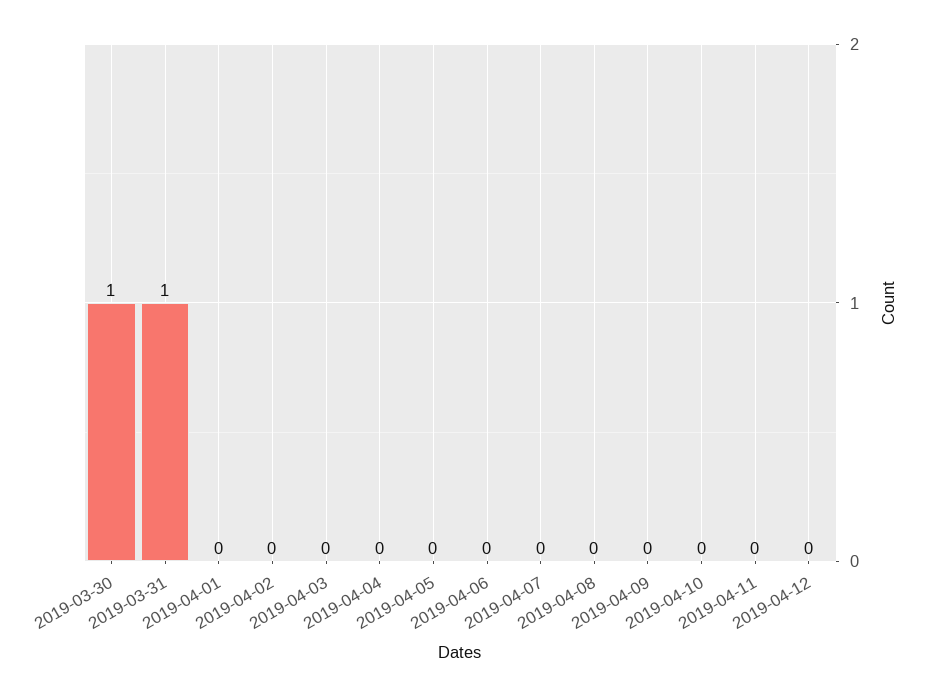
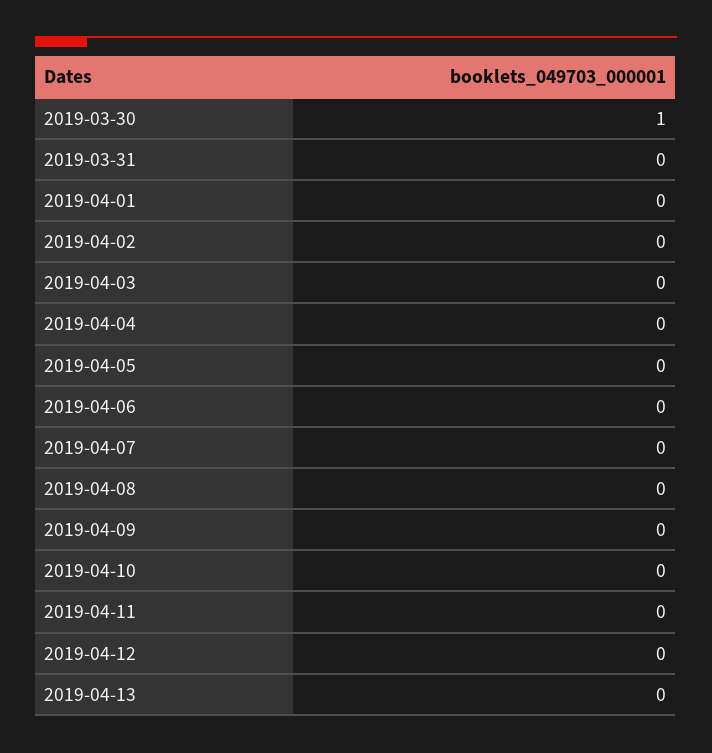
2019-03-31: 1 -> 0
2019-04-13: none -> 0

